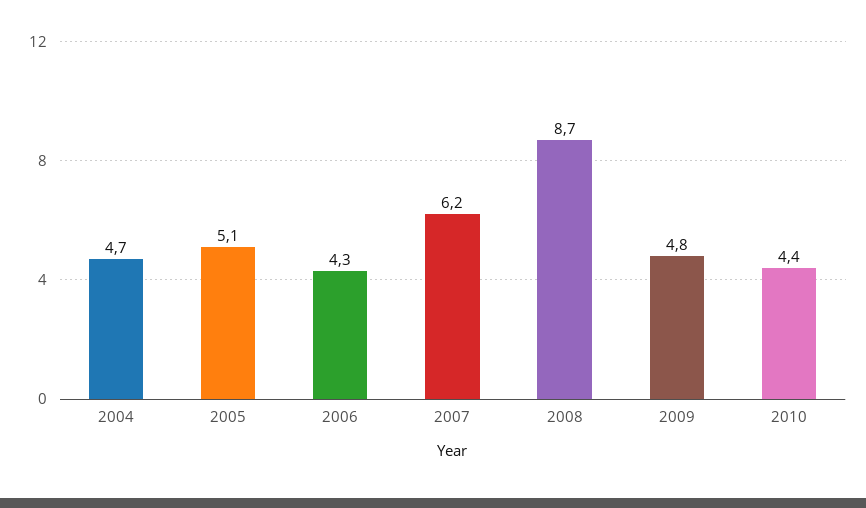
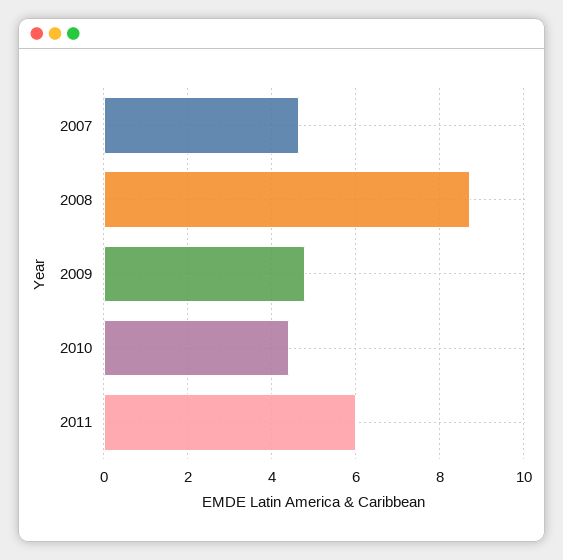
2004: 4.7 -> none
2005: 5.1 -> none
2006: 4.3 -> none
2007: 6.2 -> 4.6
2011: none -> 6

